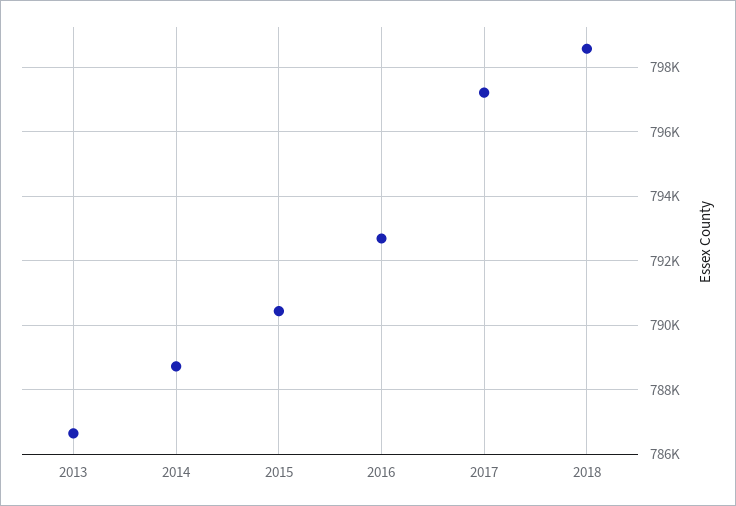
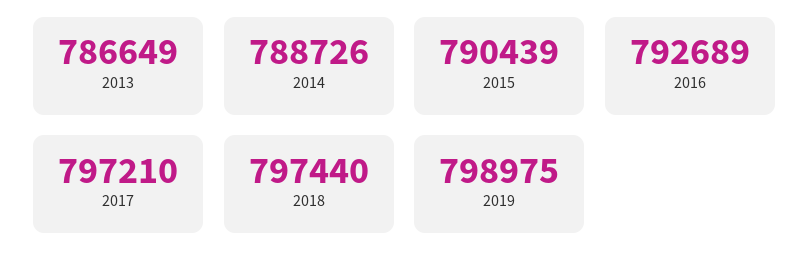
2018: 798600 -> 797440
2019: none -> 798975

